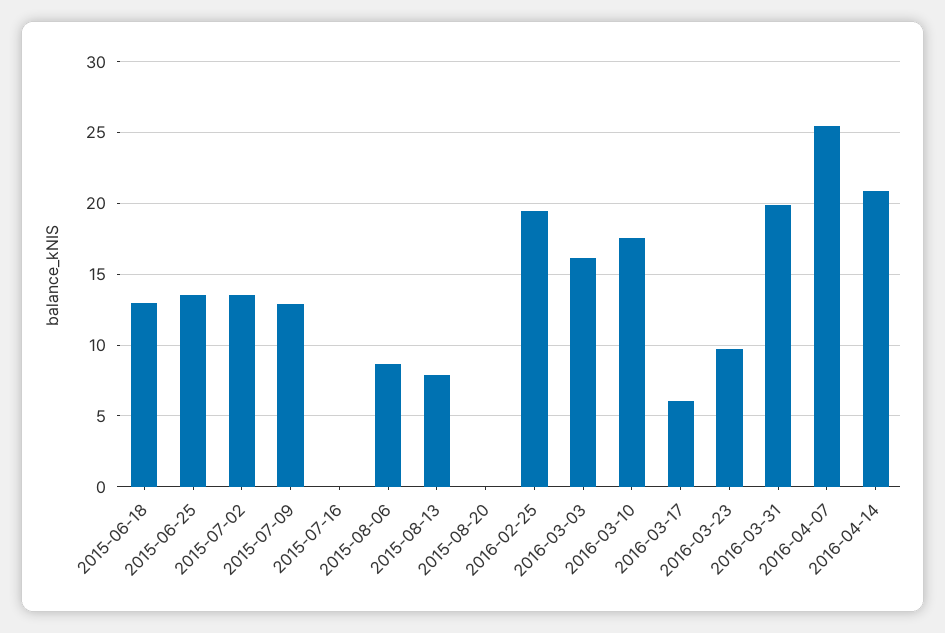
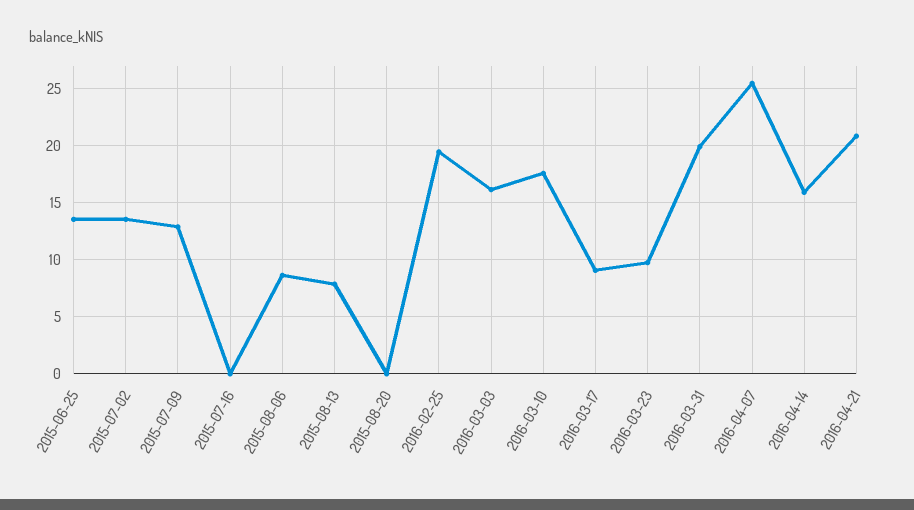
2015-06-18: 13 -> none
2016-03-17: 6 -> 9
2016-04-14: 21 -> 16
2016-04-21: none -> 21

